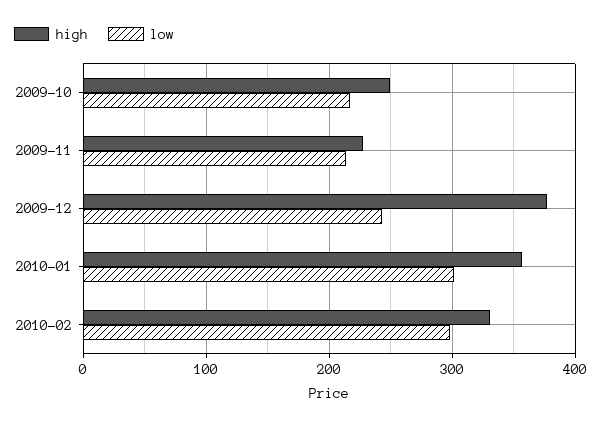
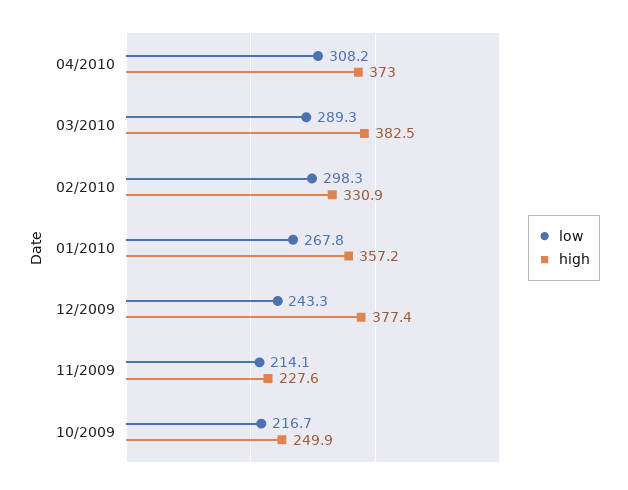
low, 2010-01: 300 -> 267.8
low, 04/2010: none -> 308.2
high, 04/2010: none -> 373
low, 03/2010: none -> 289.3
high, 03/2010: none -> 382.5

